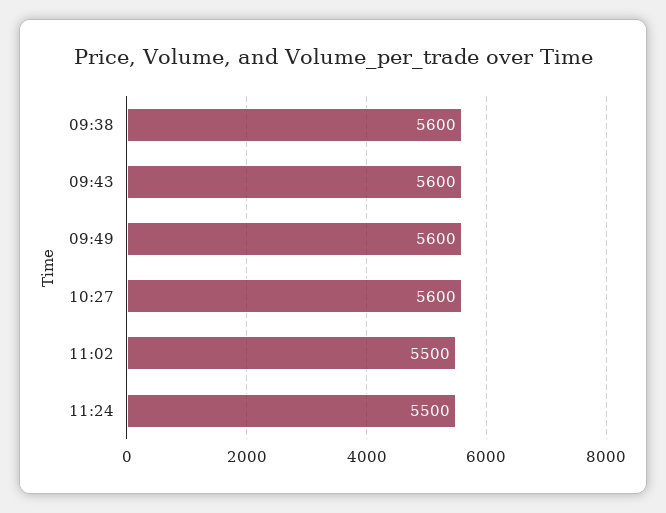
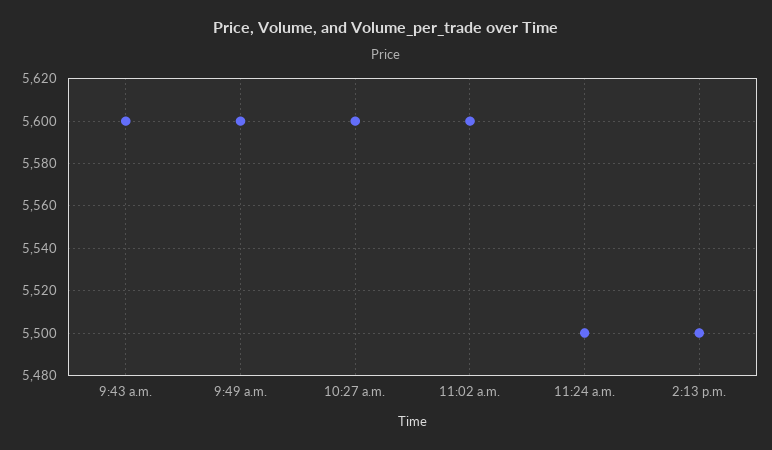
09:38: 5600 -> none
11:02: 5500 -> 5600
2:13 p.m.: none -> 5500

